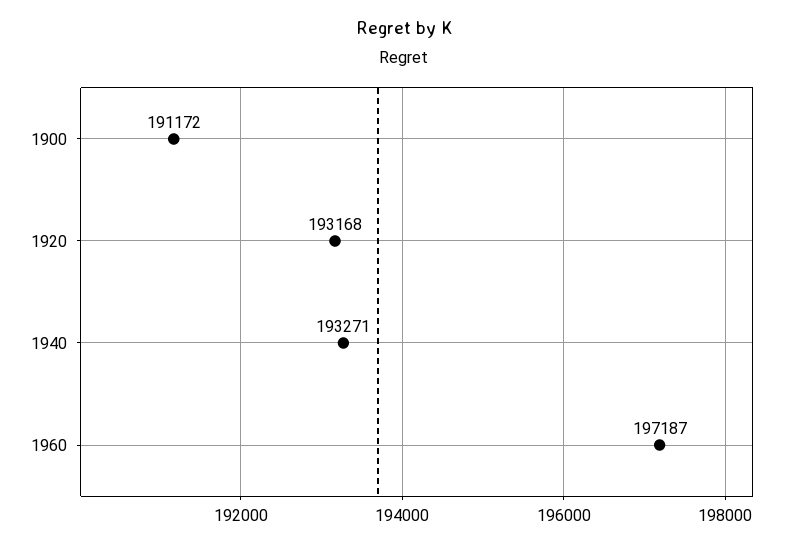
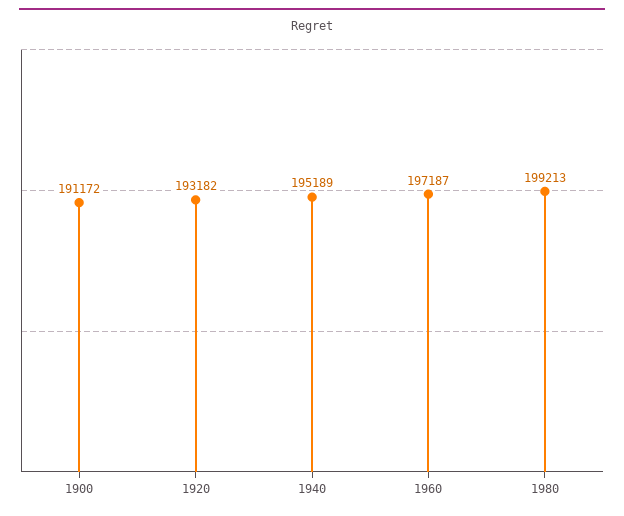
1920: 193168 -> 193182
1940: 193271 -> 195189
1980: none -> 199213

